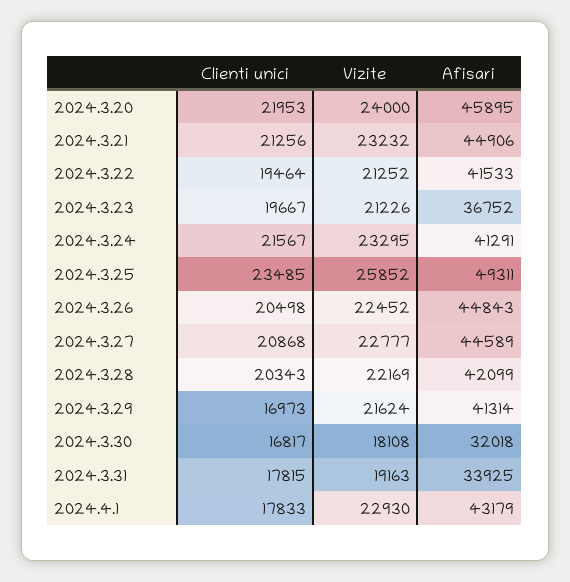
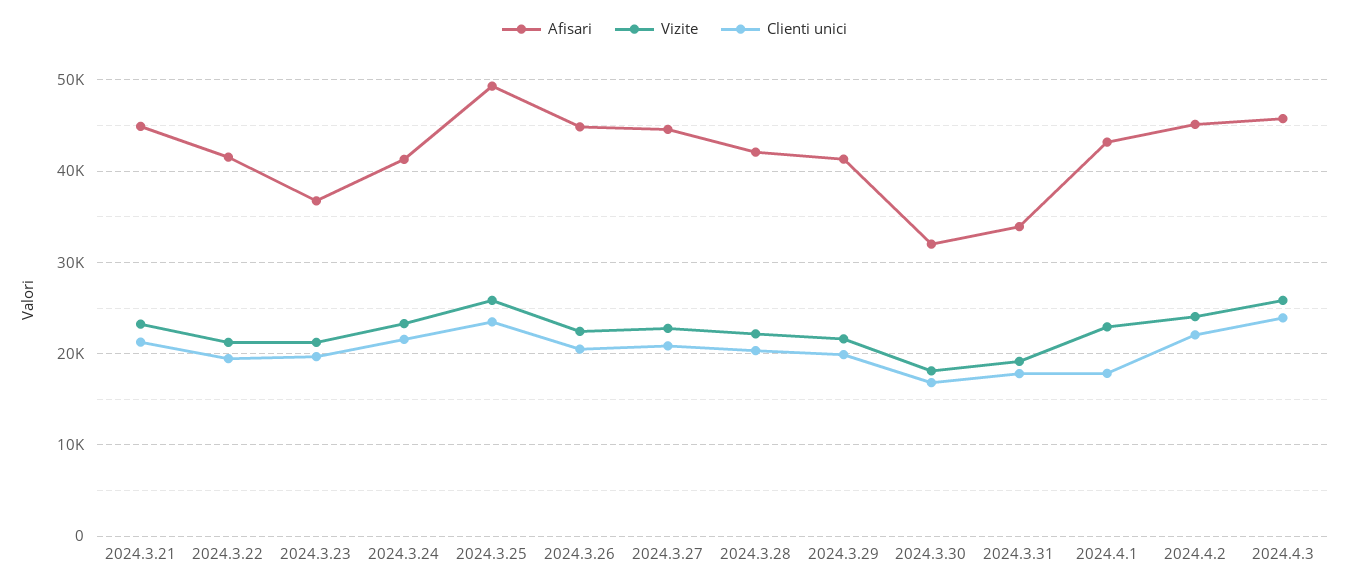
Clienti unici, 2024.3.20: 21953 -> none
Vizite, 2024.3.20: 24000 -> none
Afisari, 2024.3.20: 45895 -> none
Clienti unici, 2024.3.29: 16973 -> 20000
Afisari, 2024.4.2: none -> 45000
Vizite, 2024.4.2: none -> 24000
Clienti unici, 2024.4.2: none -> 22000
Afisari, 2024.4.3: none -> 46000
Vizite, 2024.4.3: none -> 26000
Clienti unici, 2024.4.3: none -> 24000

